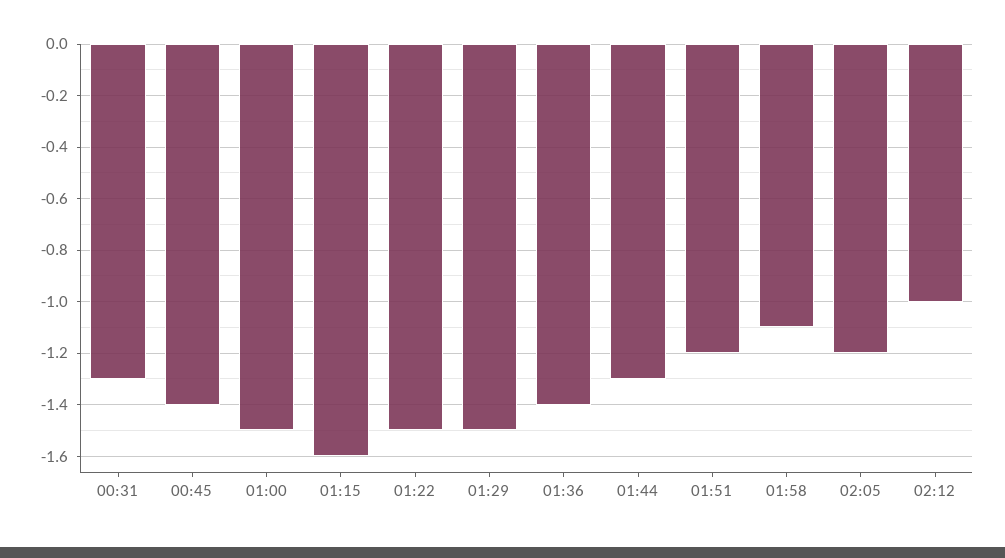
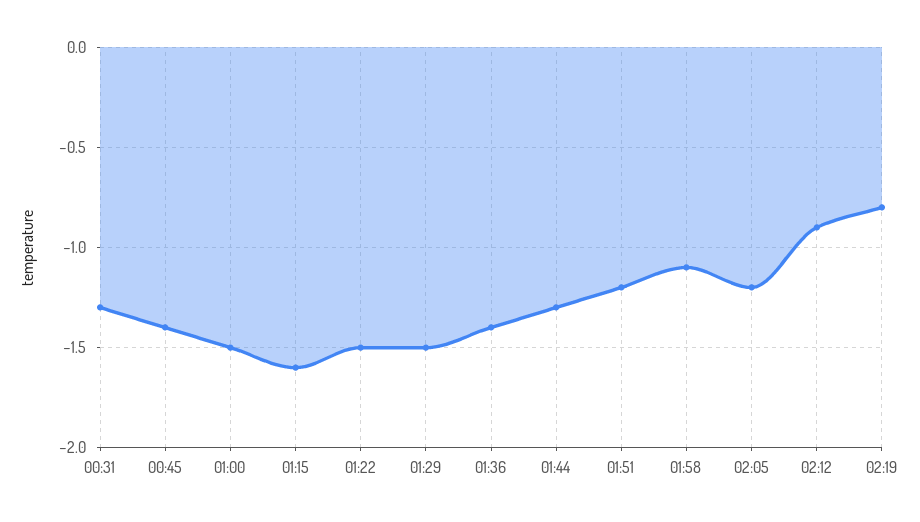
02:12: -1 -> -0.9
02:19: none -> -0.8

